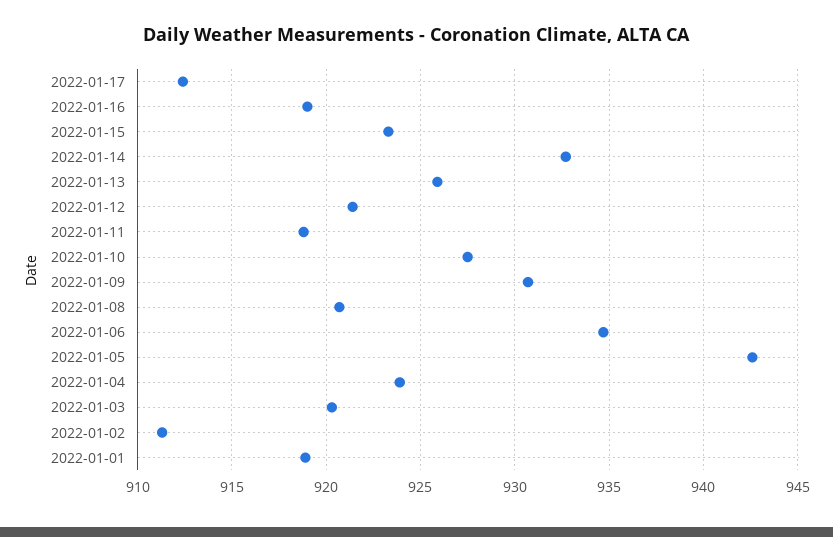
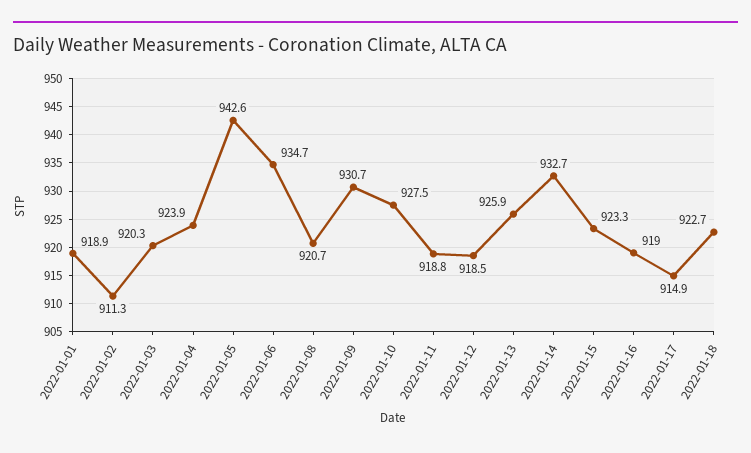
2022-01-17: 912.5 -> 914.9
2022-01-12: 921.5 -> 918.5
2022-01-18: none -> 922.7

